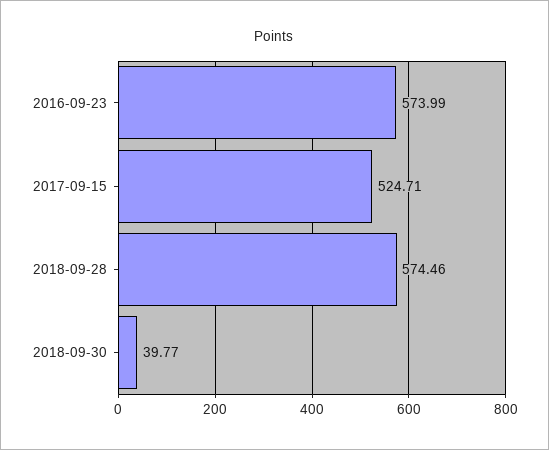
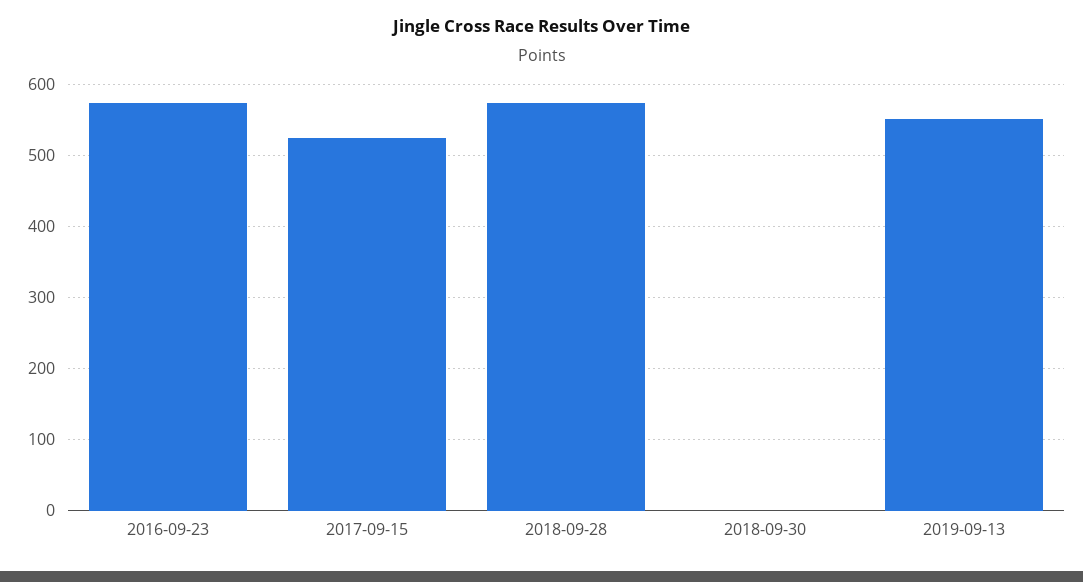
2018-09-30: 39.77 -> 0
2019-09-13: none -> 550

